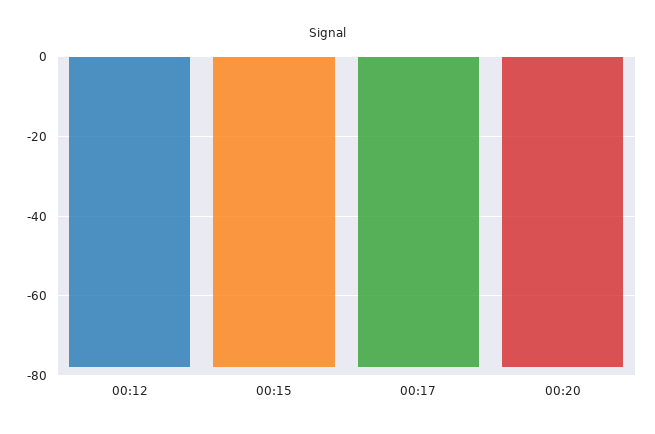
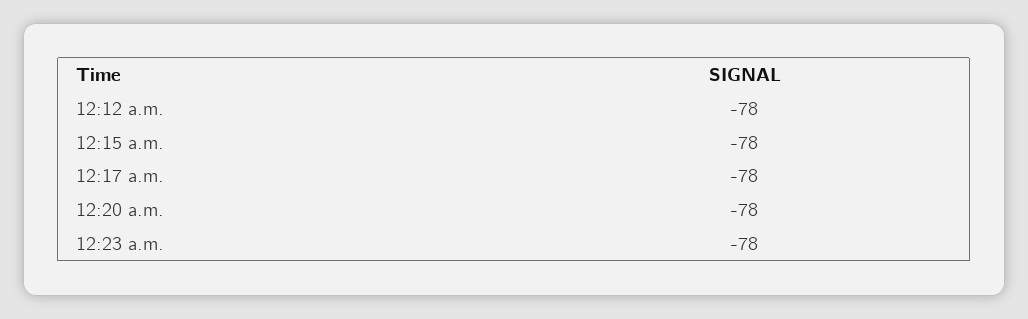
12:23 a.m.: none -> -78

